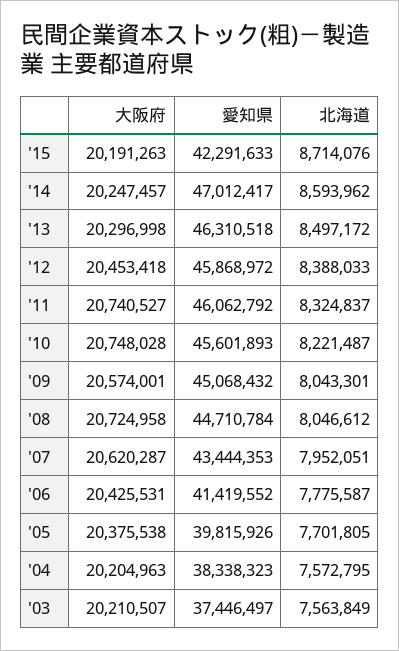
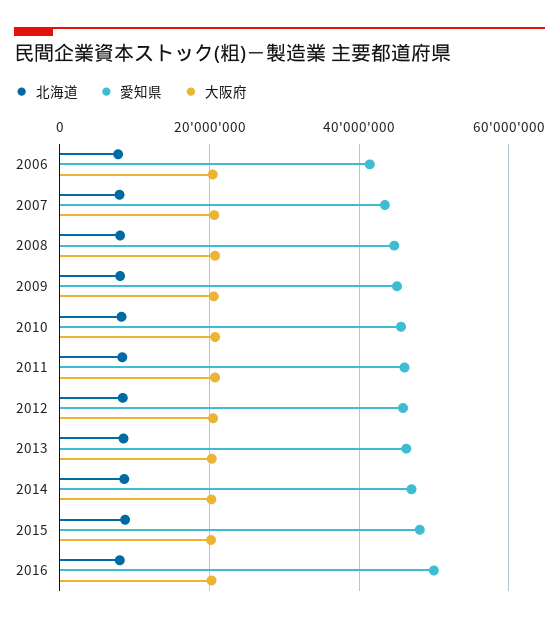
愛知県, '15: 42291633 -> 48000000
大阪府, '05: 20375538 -> none
愛知県, '05: 39815926 -> none
北海道, '05: 7701805 -> none
大阪府, '04: 20204963 -> none
愛知県, '04: 38338323 -> none
北海道, '04: 7572795 -> none
大阪府, '03: 20210507 -> none
愛知県, '03: 37446497 -> none
北海道, '03: 7563849 -> none
北海道, 2016: none -> 8000000
愛知県, 2016: none -> 50000000
大阪府, 2016: none -> 20000000

